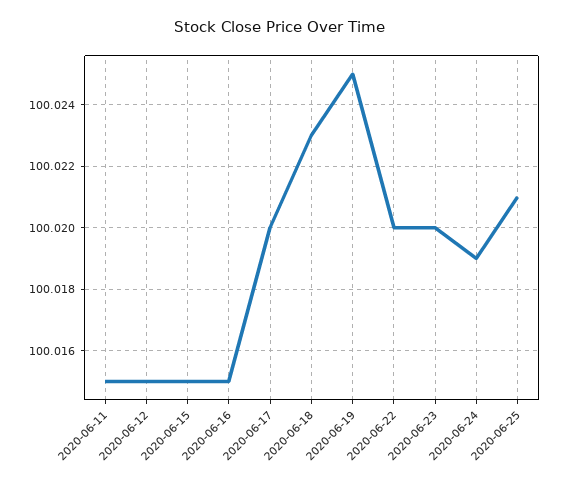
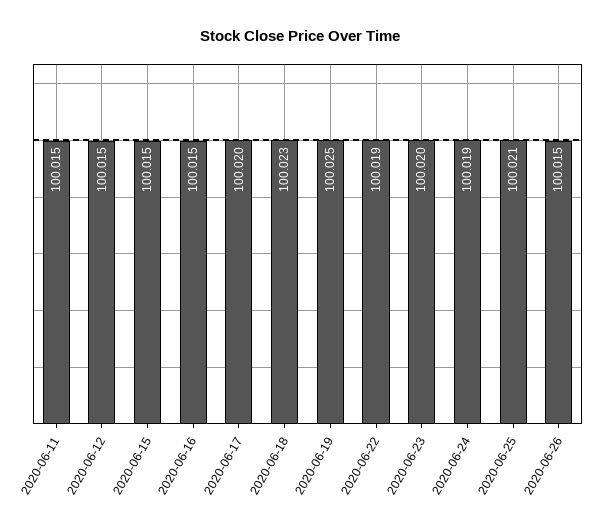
2020-06-22: 100.02 -> 100.019
2020-06-26: none -> 100.015

